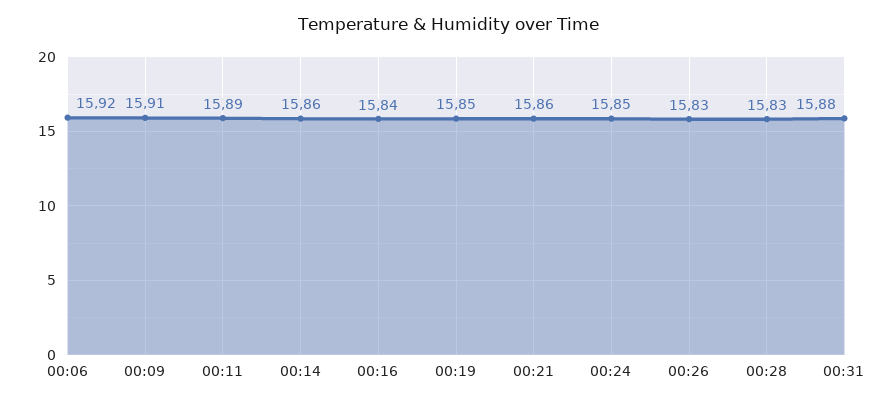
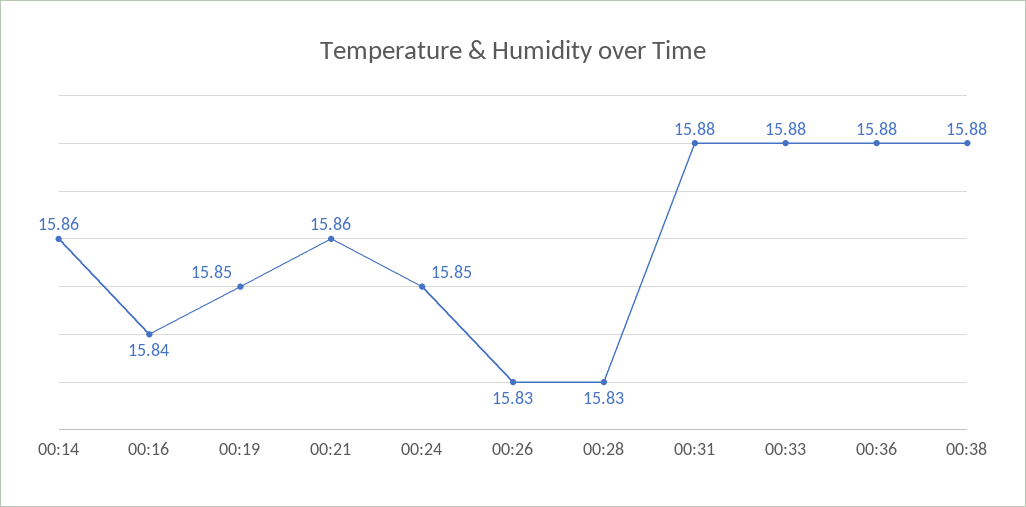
00:06: 15.92 -> none
00:09: 15.91 -> none
00:11: 15.89 -> none
00:33: none -> 15.88
00:36: none -> 15.88
00:38: none -> 15.88

